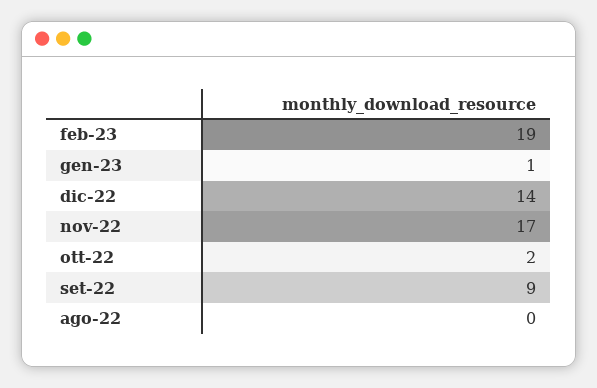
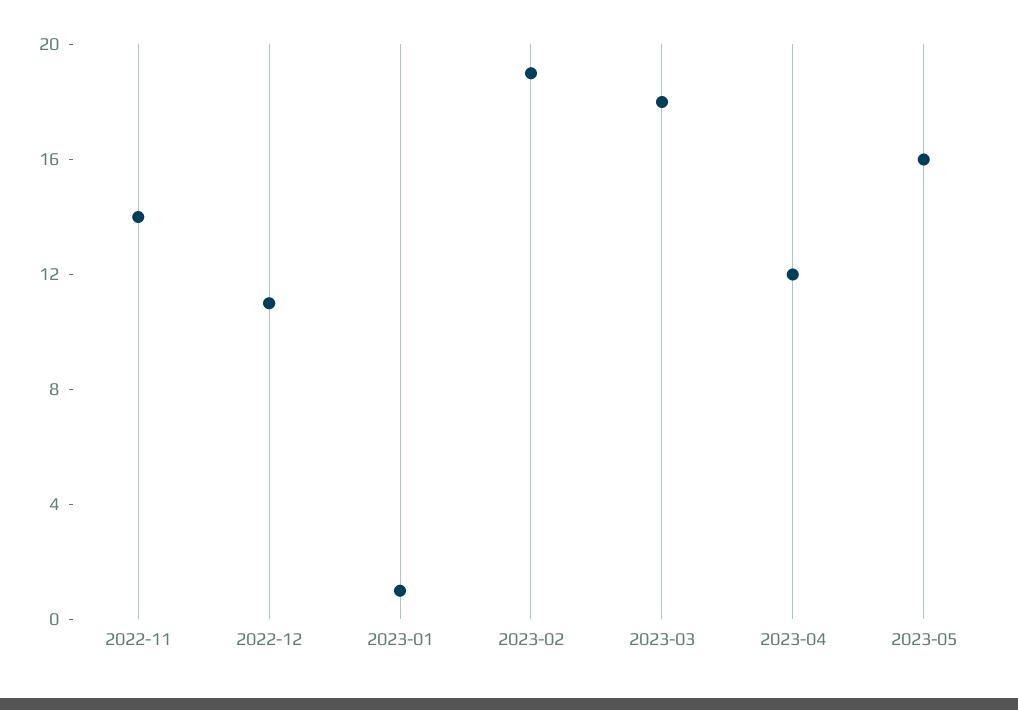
dic-22: 14 -> 11
nov-22: 17 -> 14
ott-22: 2 -> none
set-22: 9 -> none
ago-22: 0 -> none
2023-03: none -> 18
2023-04: none -> 12
2023-05: none -> 16

